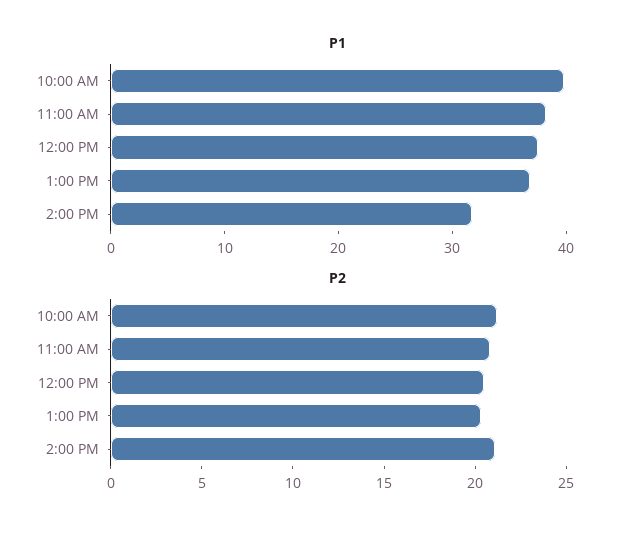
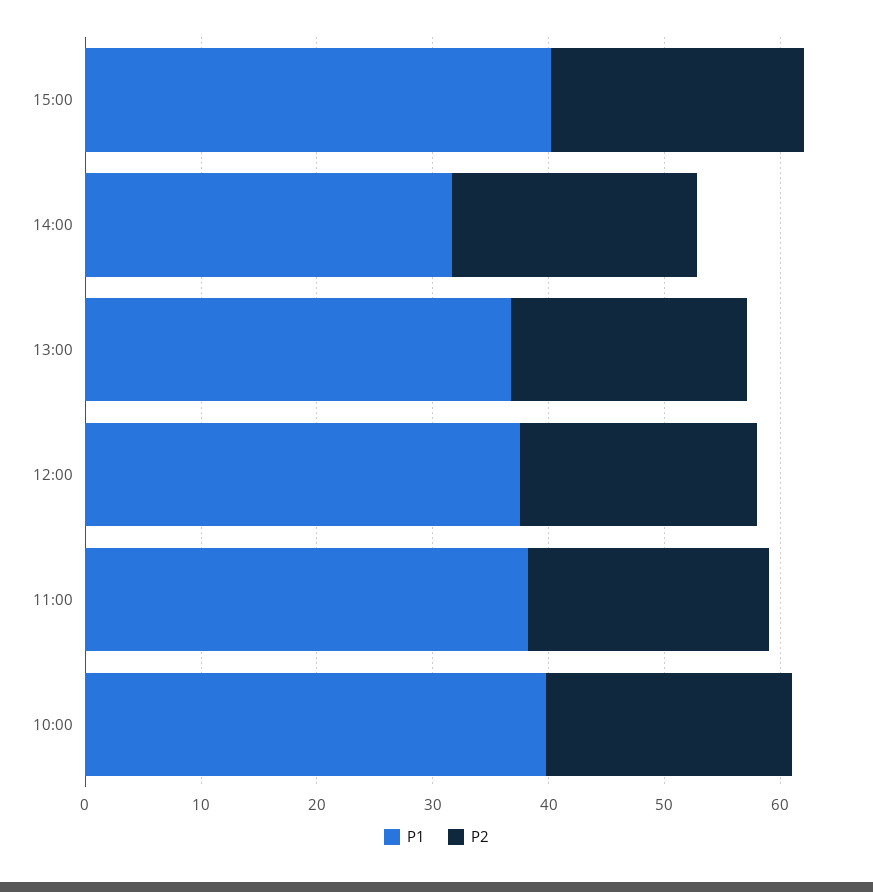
P1, 15:00: none -> 40
P2, 15:00: none -> 22

